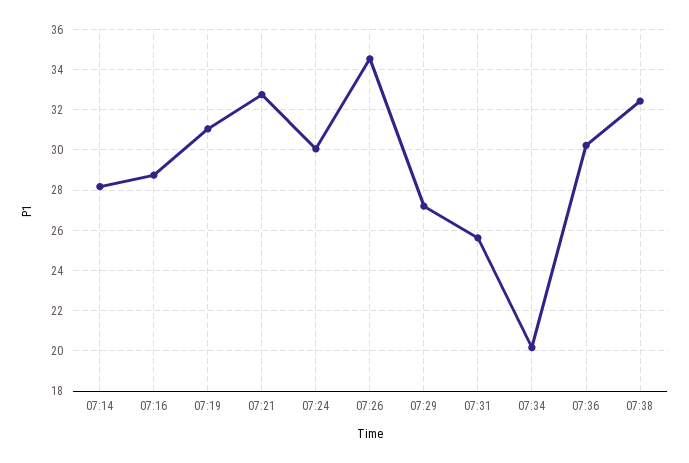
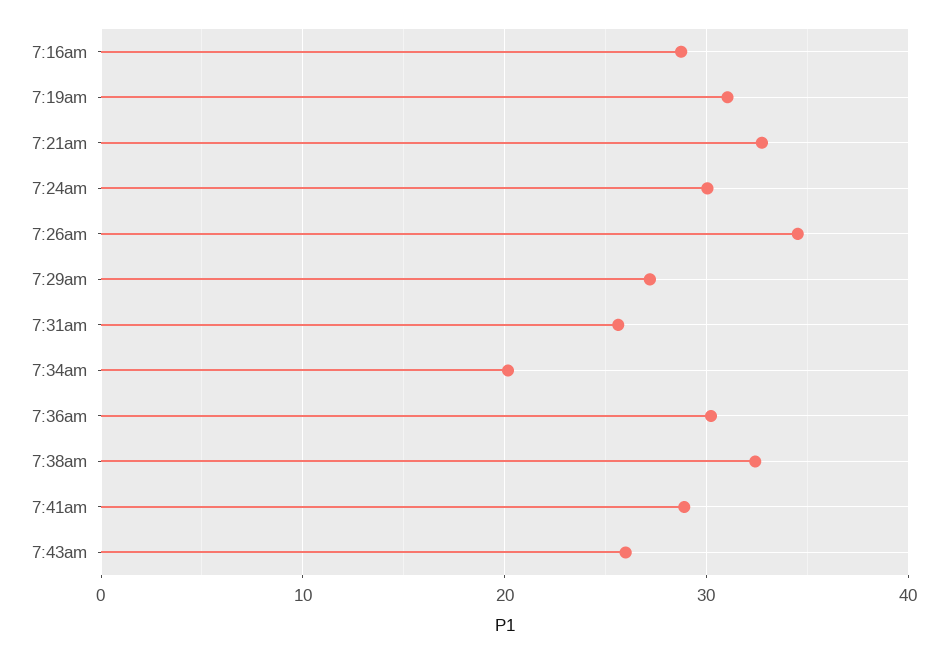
07:14: 28 -> none
7:41am: none -> 29
7:43am: none -> 26

